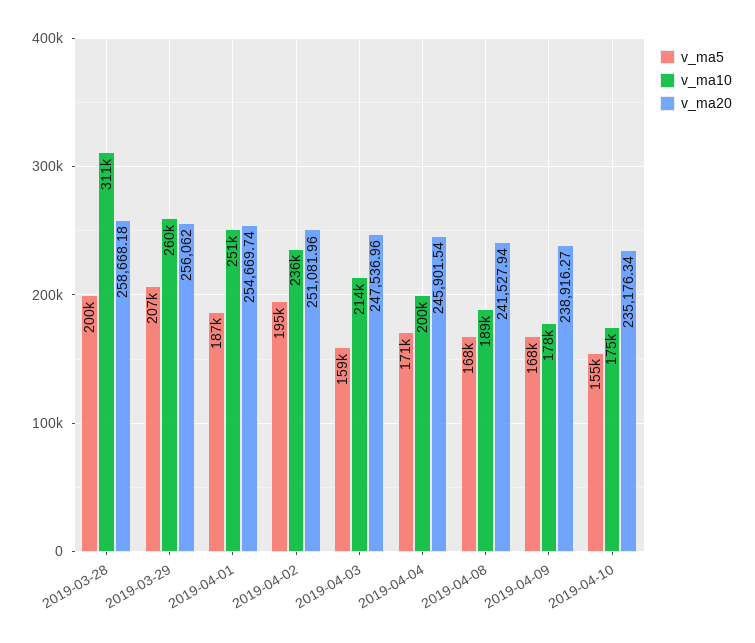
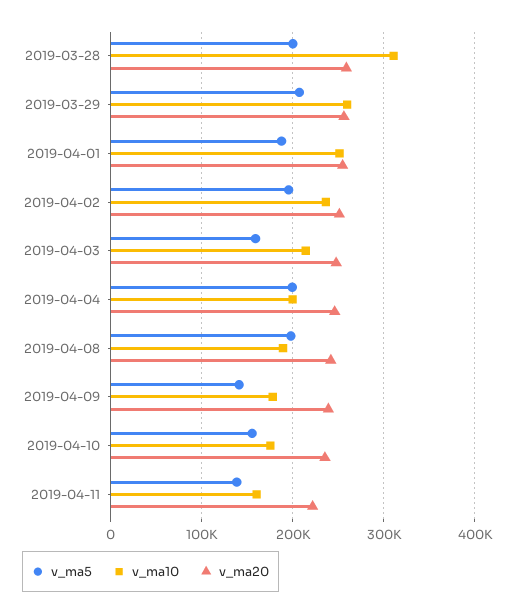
v_ma5, 2019-04-04: 171000 -> 200000
v_ma5, 2019-04-08: 168000 -> 200000
v_ma5, 2019-04-09: 168000 -> 140000
v_ma5, 2019-04-11: none -> 140000
v_ma10, 2019-04-11: none -> 160000
v_ma20, 2019-04-11: none -> 220000

